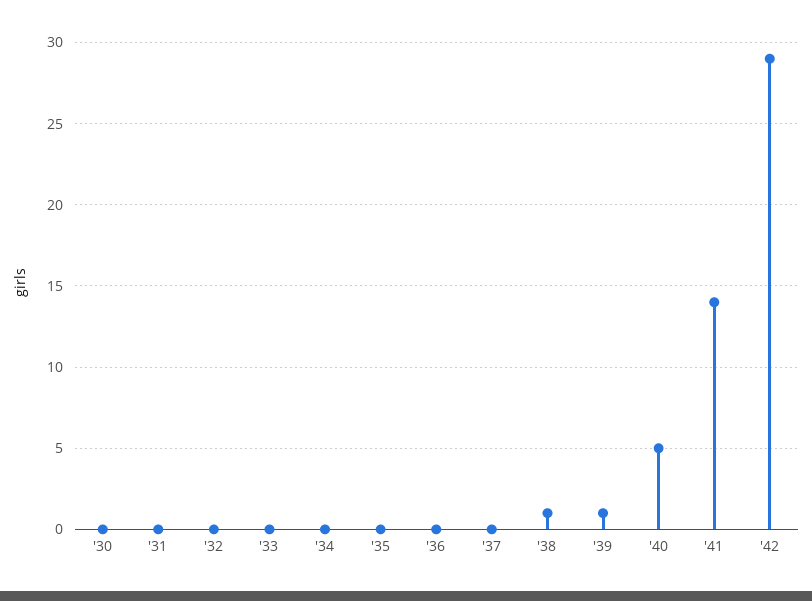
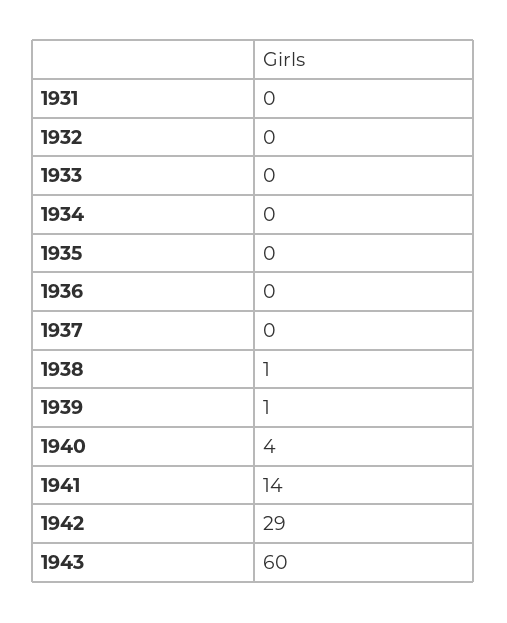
'30: 0 -> none
'40: 5 -> 4
1943: none -> 60

